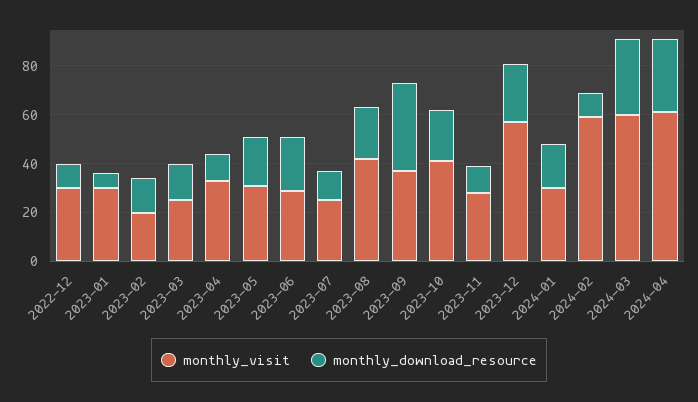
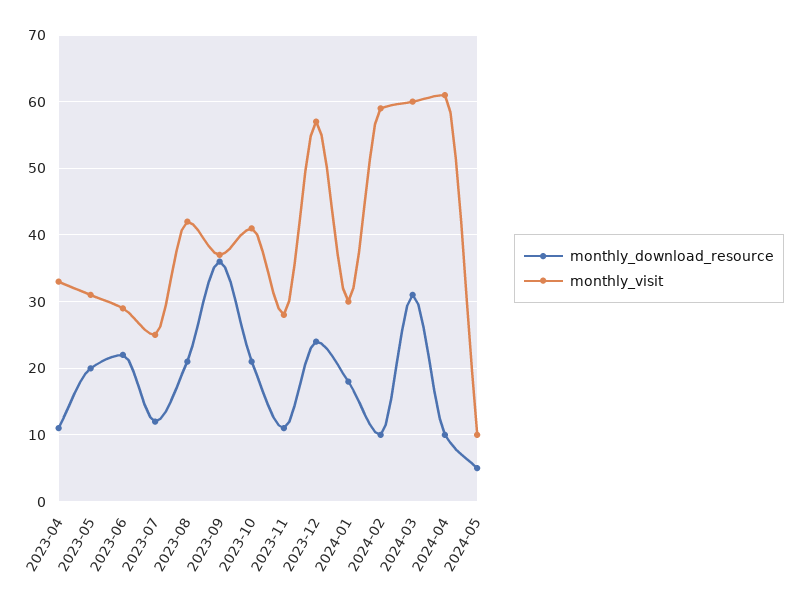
monthly_visit, 2022-12: 30 -> none
monthly_download_resource, 2022-12: 10 -> none
monthly_visit, 2023-01: 30 -> none
monthly_download_resource, 2023-01: 5 -> none
monthly_visit, 2023-02: 20 -> none
monthly_download_resource, 2023-02: 15 -> none
monthly_visit, 2023-03: 25 -> none
monthly_download_resource, 2023-03: 15 -> none
monthly_download_resource, 2024-04: 30 -> 10
monthly_download_resource, 2024-05: none -> 5
monthly_visit, 2024-05: none -> 10

